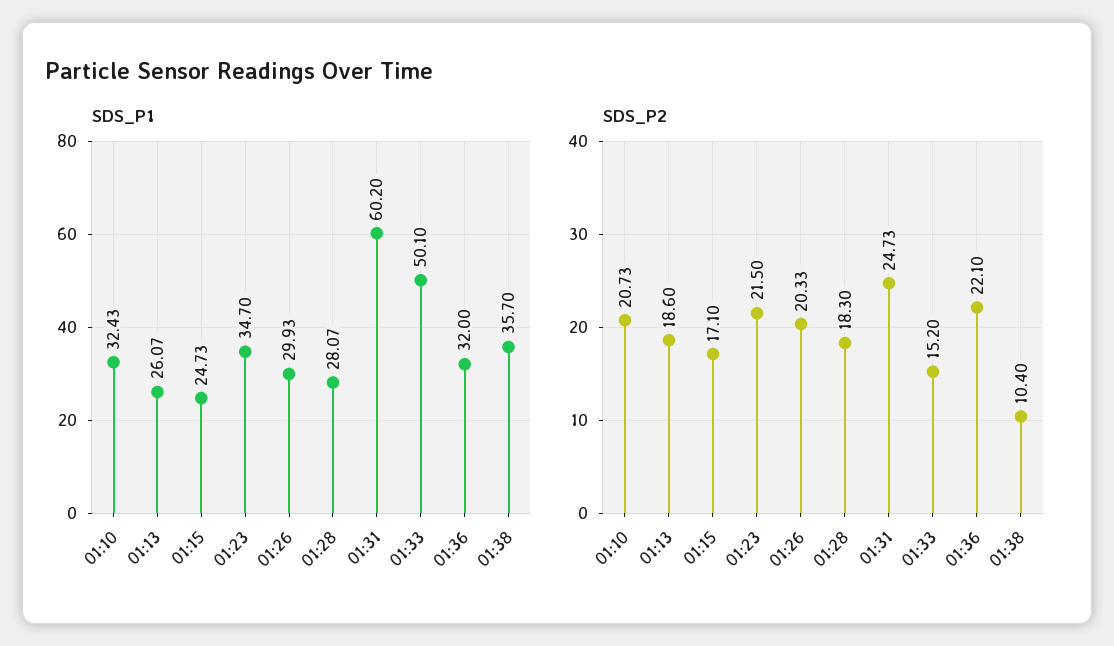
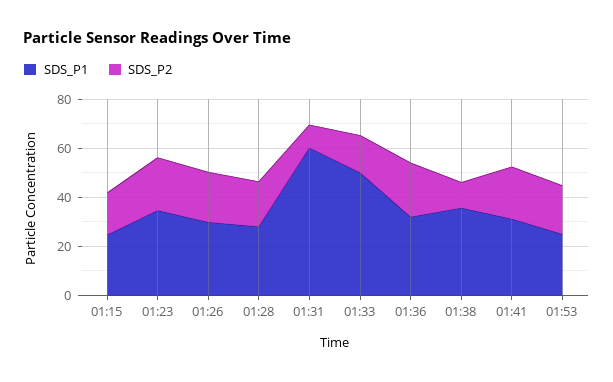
SDS_P1, 01:10: 32.43 -> none
SDS_P1, 01:13: 26.07 -> none
SDS_P2, 01:10: 20.73 -> none
SDS_P2, 01:13: 18.6 -> none
SDS_P2, 01:31: 24.73 -> 10
SDS_P1, 01:41: none -> 30
SDS_P2, 01:41: none -> 20
SDS_P1, 01:53: none -> 25
SDS_P2, 01:53: none -> 20

